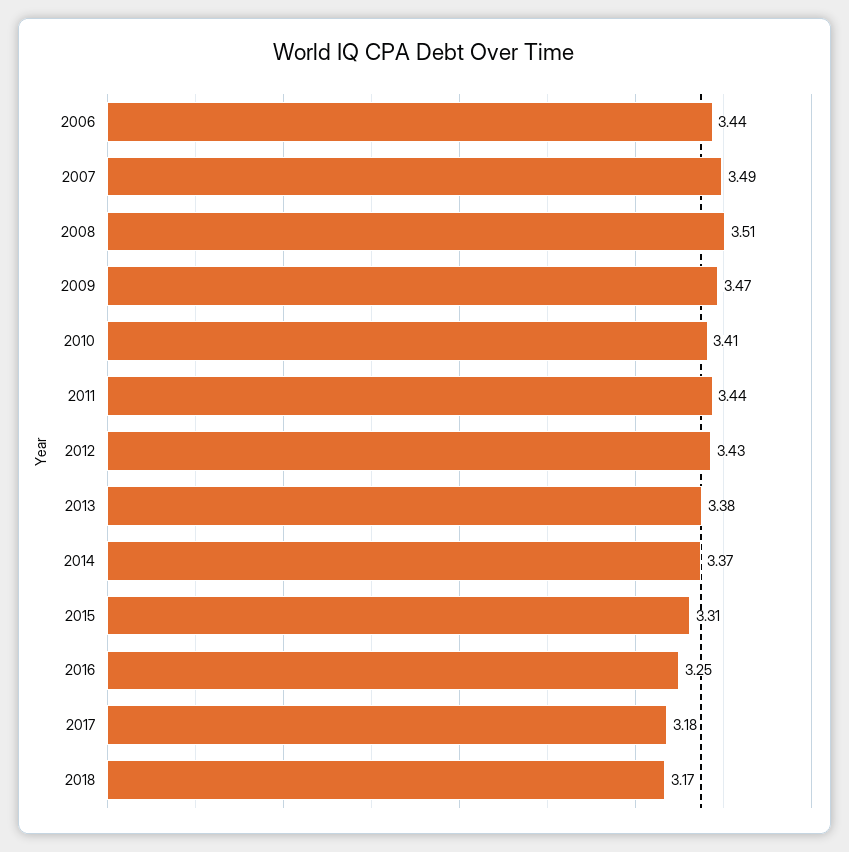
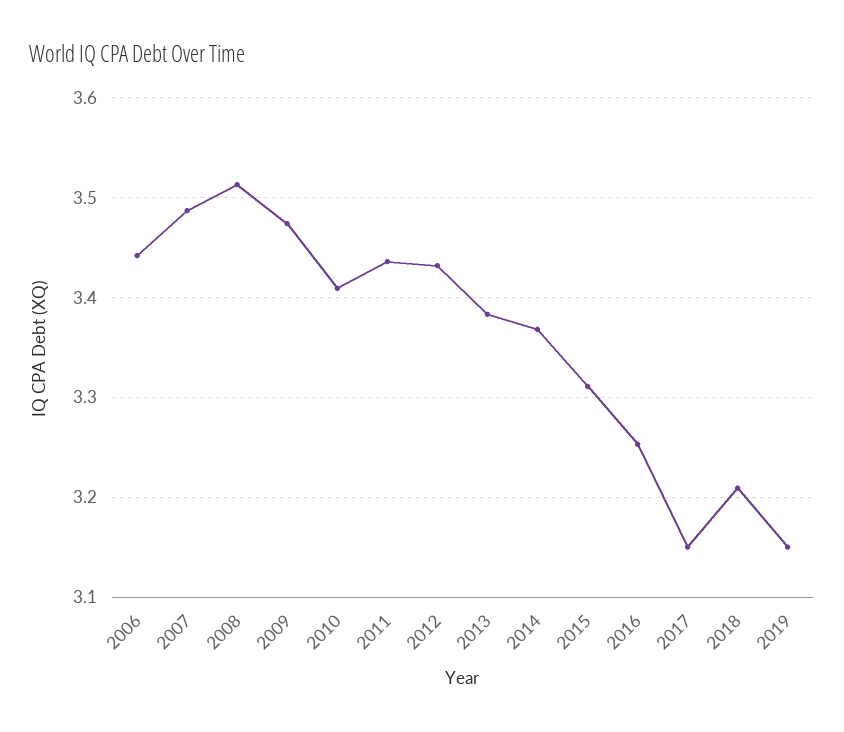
2017: 3.18 -> 3.15
2018: 3.17 -> 3.21
2019: none -> 3.15

